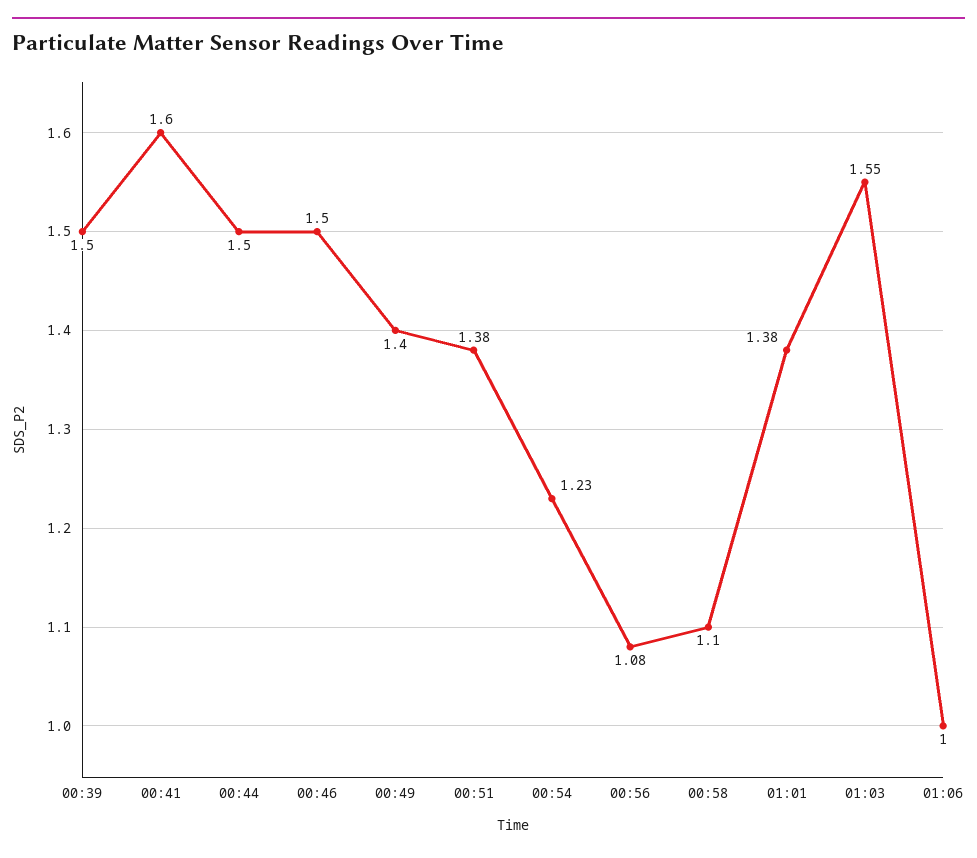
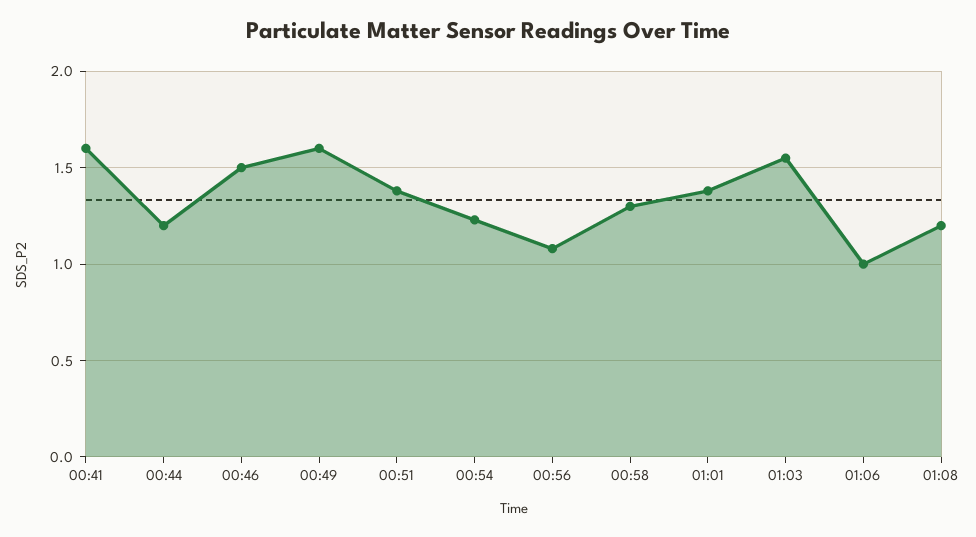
00:39: 1.5 -> none
00:44: 1.5 -> 1.2
00:49: 1.4 -> 1.6
00:58: 1.1 -> 1.3
01:08: none -> 1.2

